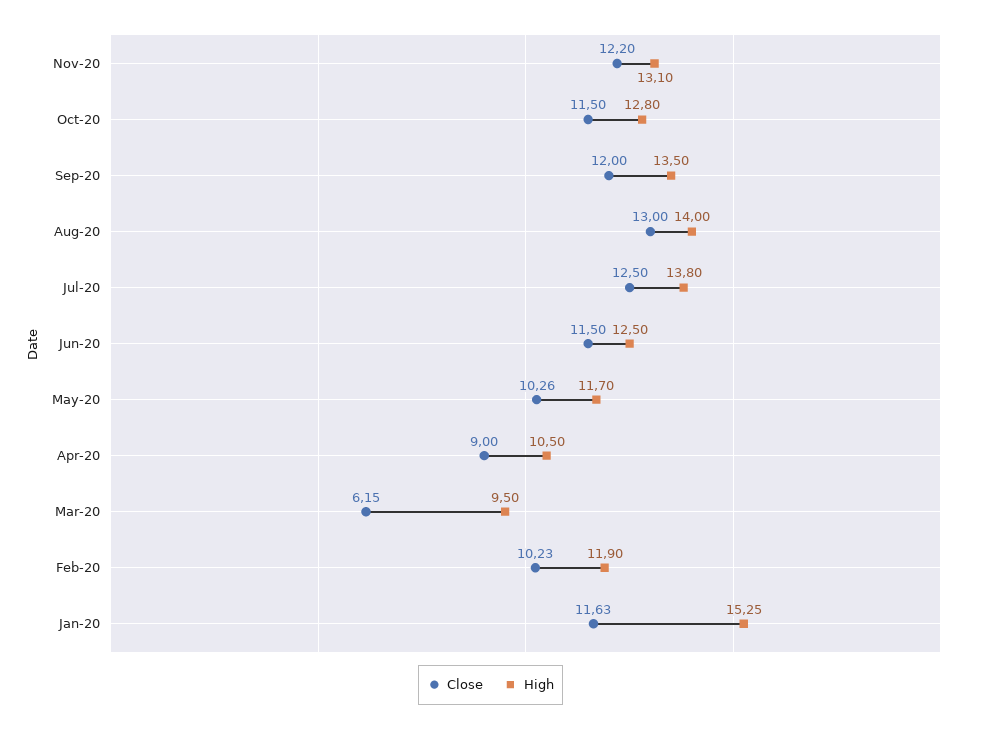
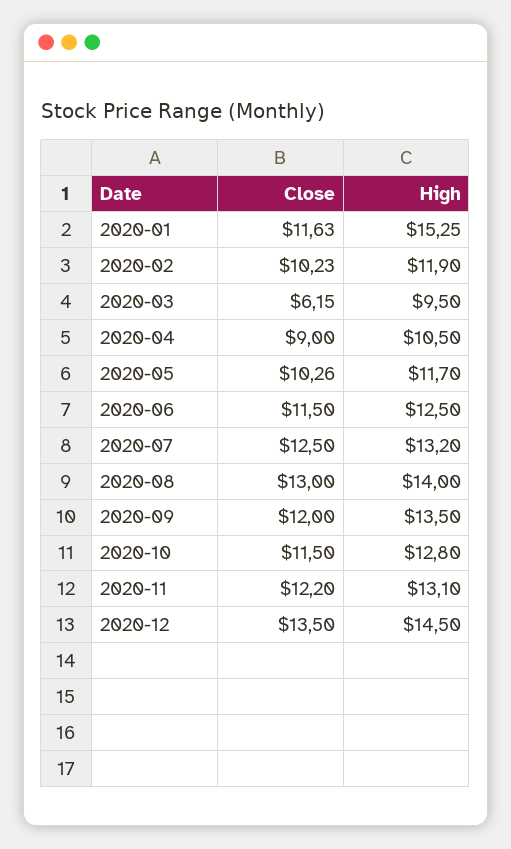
High, Jul-20: 13.8 -> 13.2
Close, 2020-12: none -> 13.5
High, 2020-12: none -> 14.5

